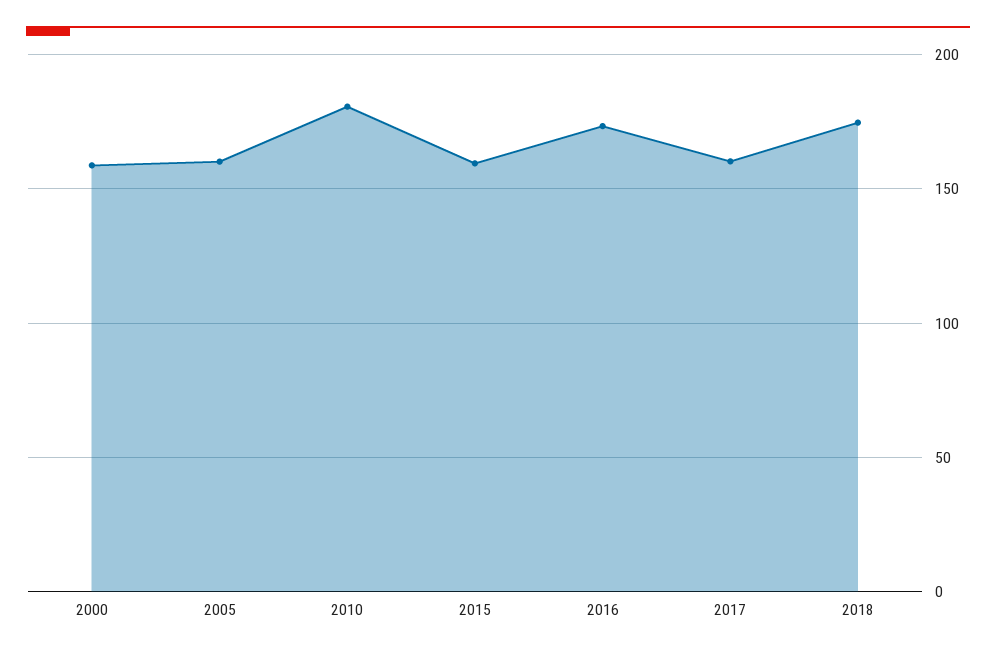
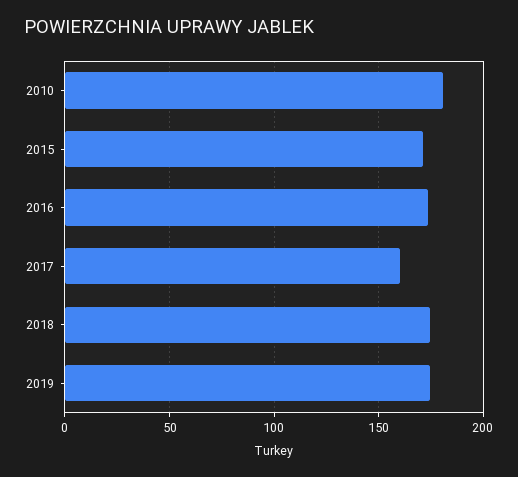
2000: 160 -> none
2005: 160 -> none
2015: 160 -> 170
2019: none -> 175

